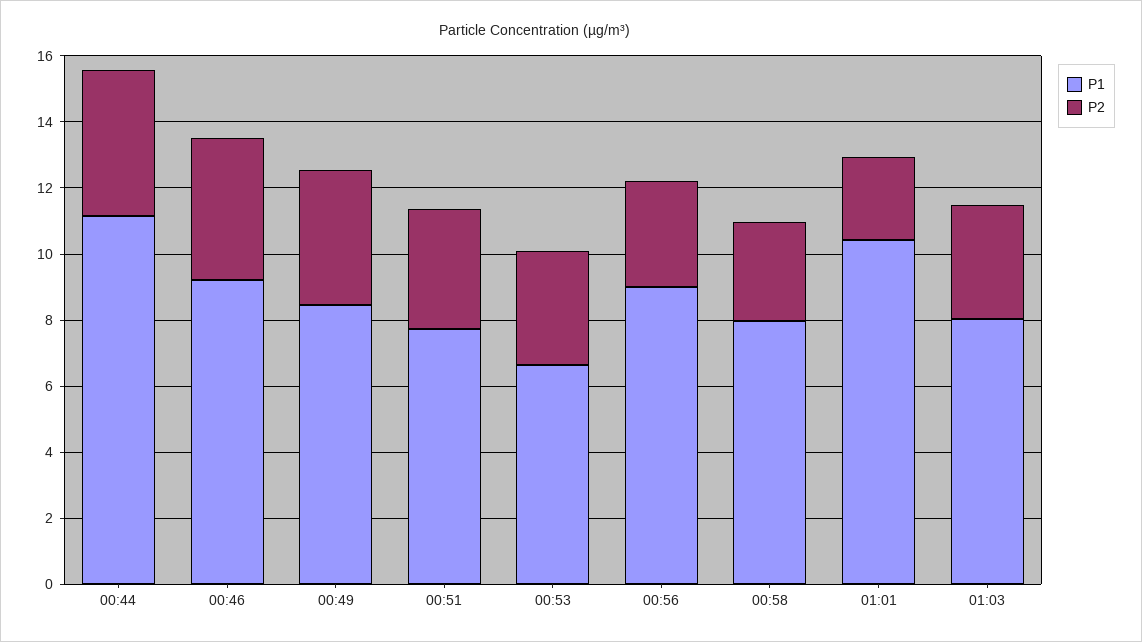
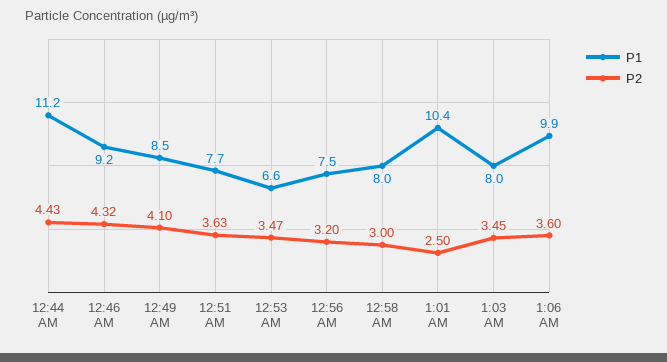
P1, 00:56: 9 -> 7.5
P1, 1:06 AM: none -> 9.9
P2, 1:06 AM: none -> 3.6

